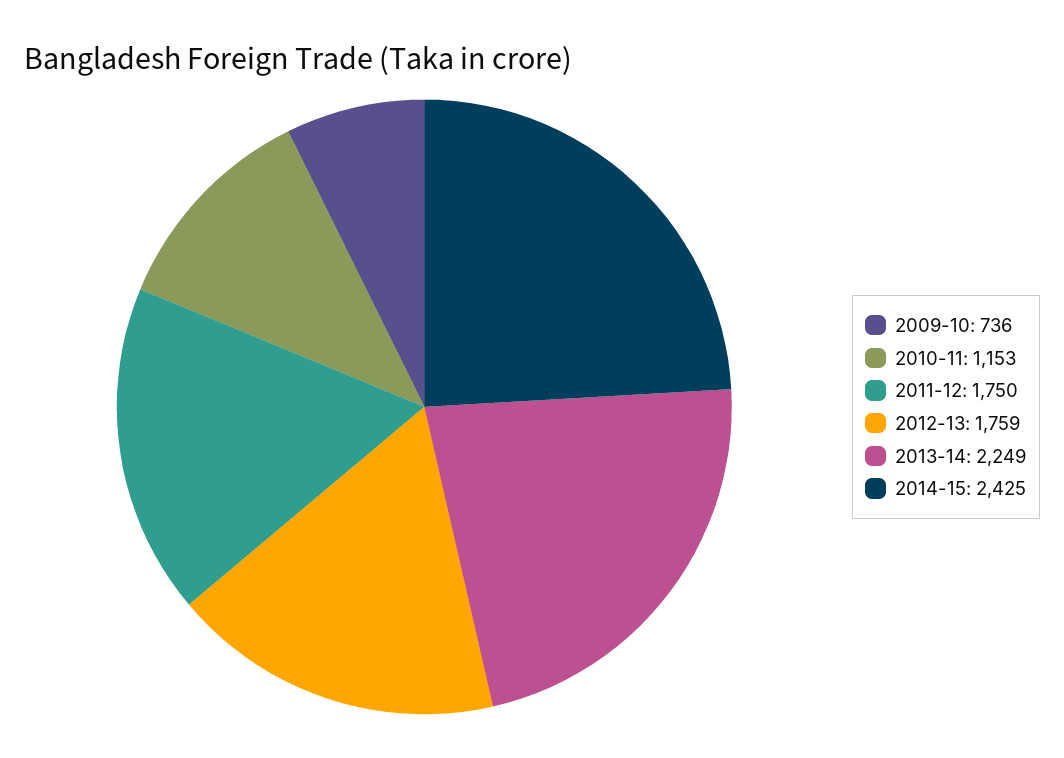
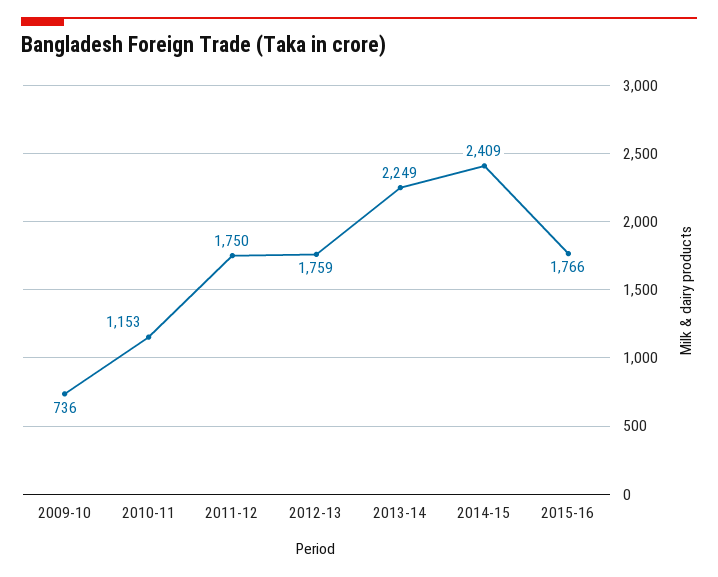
2014-15: 2425 -> 2409
2015-16: none -> 1766

